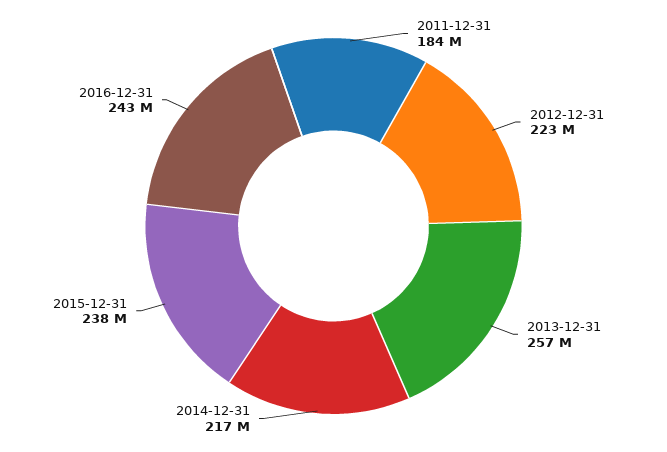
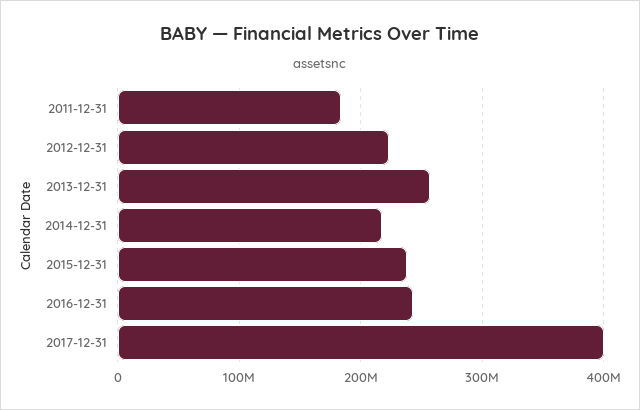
2017-12-31: none -> 400000000

